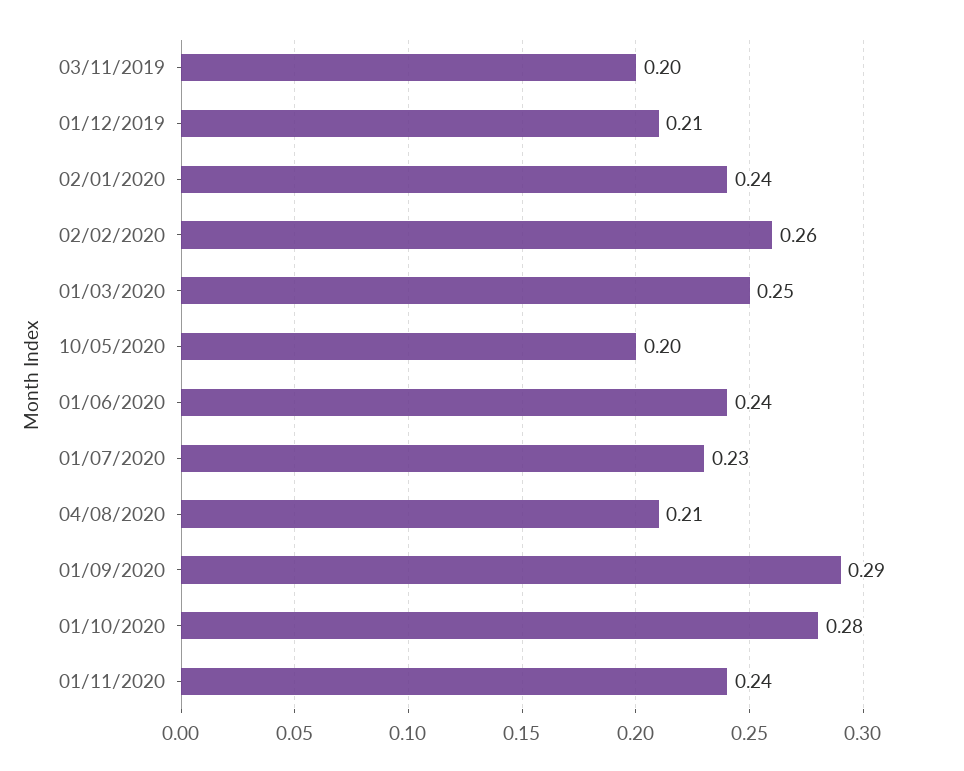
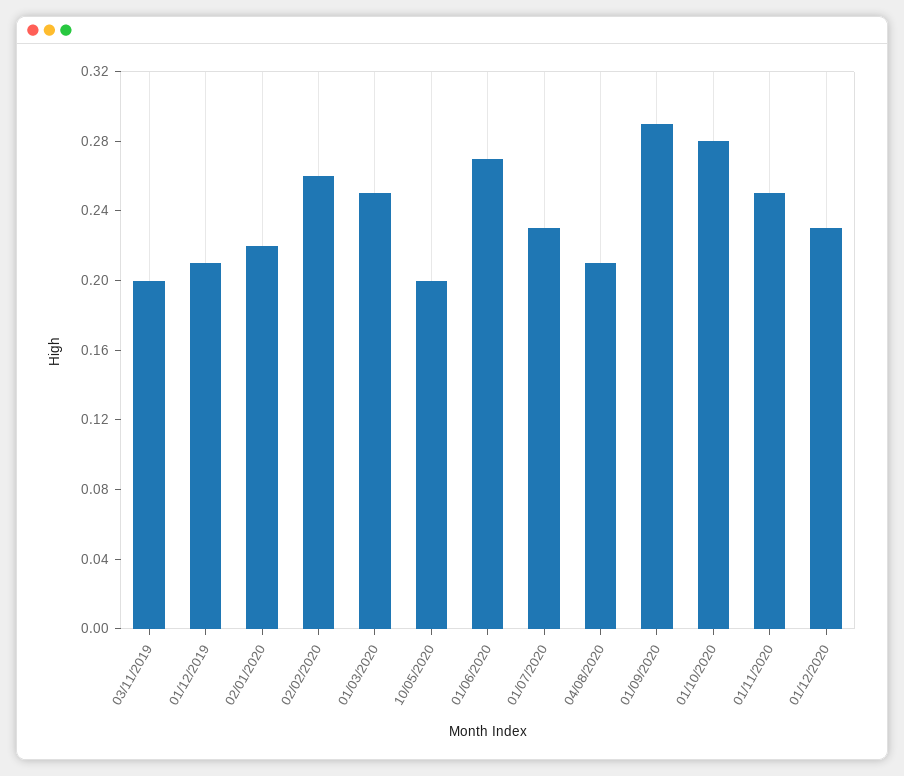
02/01/2020: 0.24 -> 0.22
01/06/2020: 0.24 -> 0.27
01/11/2020: 0.24 -> 0.25
01/12/2020: none -> 0.23

